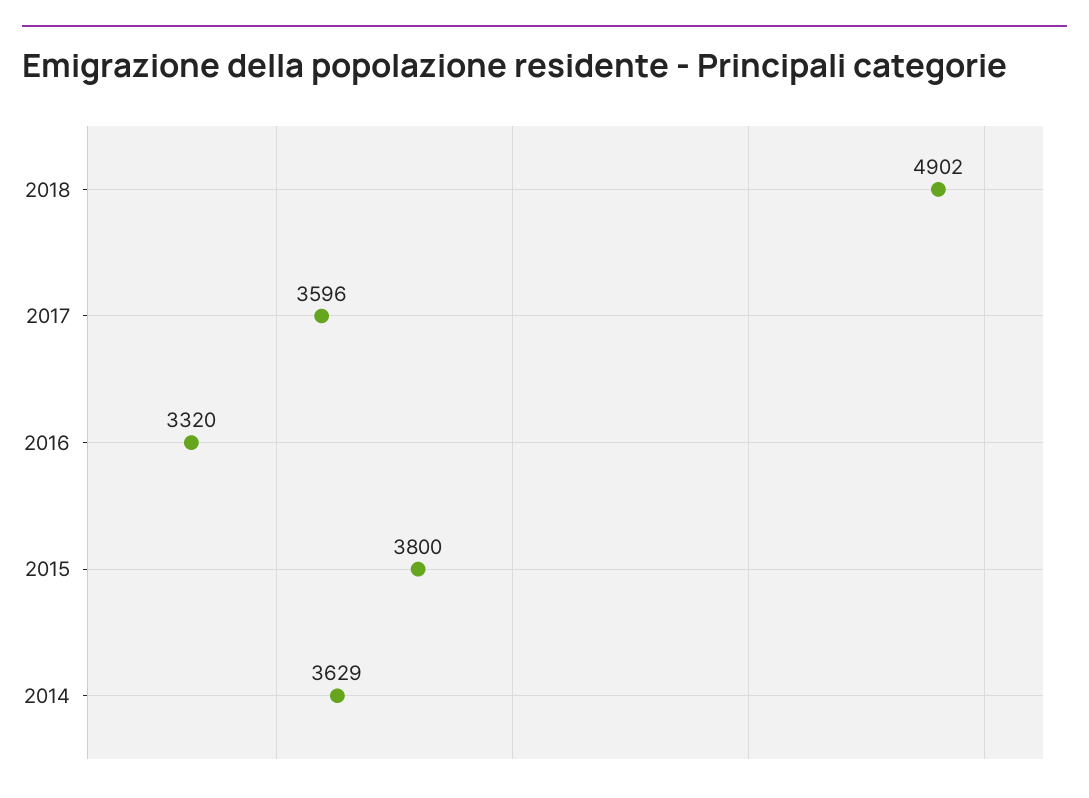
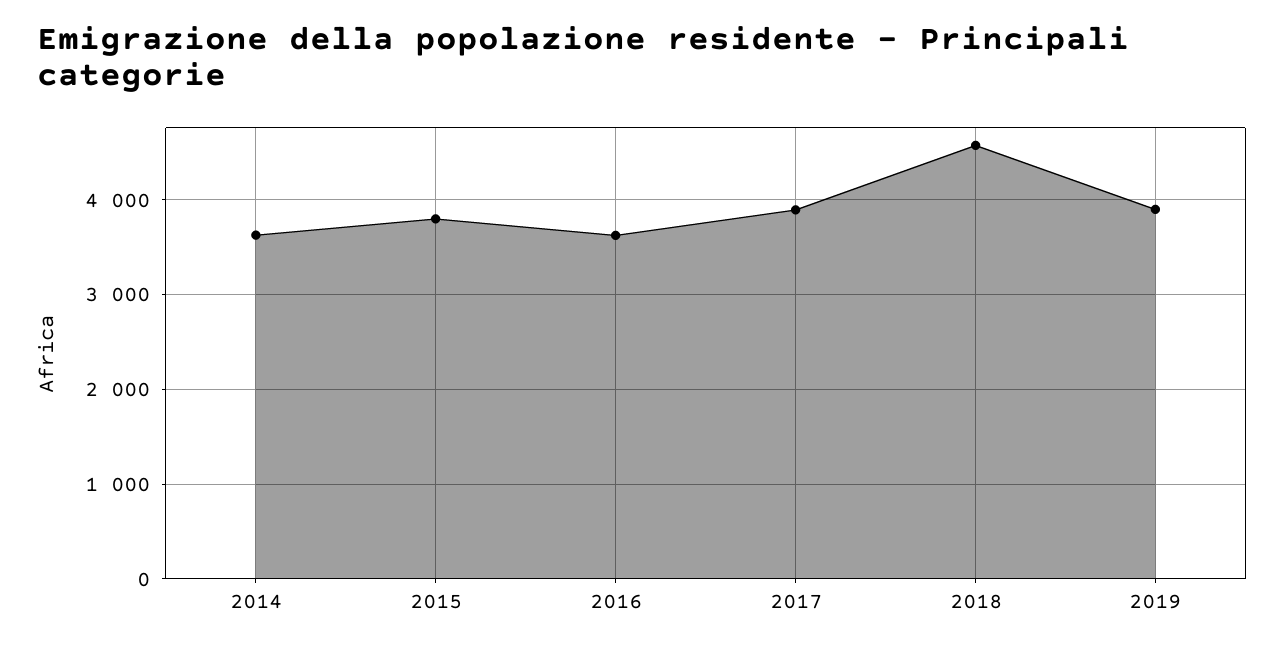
2018: 4902 -> 4600
2017: 3596 -> 3900
2016: 3320 -> 3600
2019: none -> 3900

